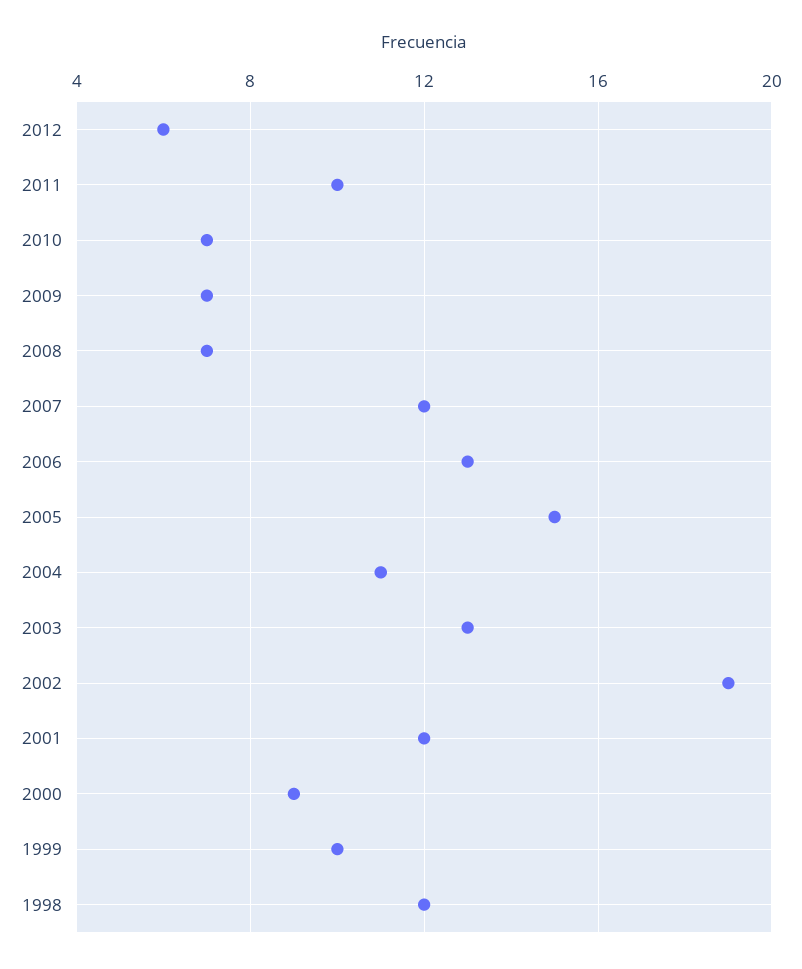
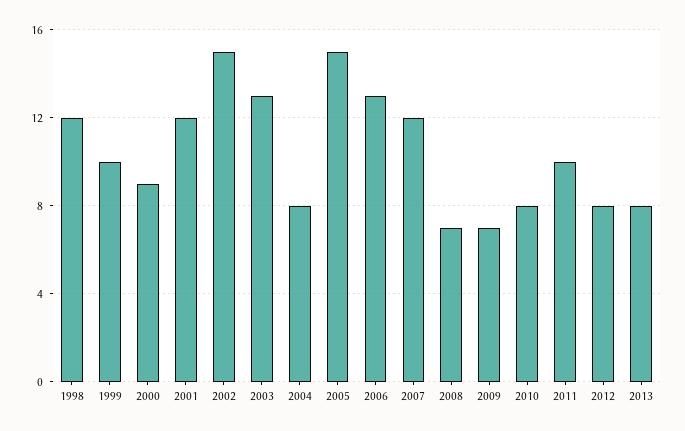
2012: 6 -> 8
2010: 7 -> 8
2004: 11 -> 8
2002: 19 -> 15
2013: none -> 8

